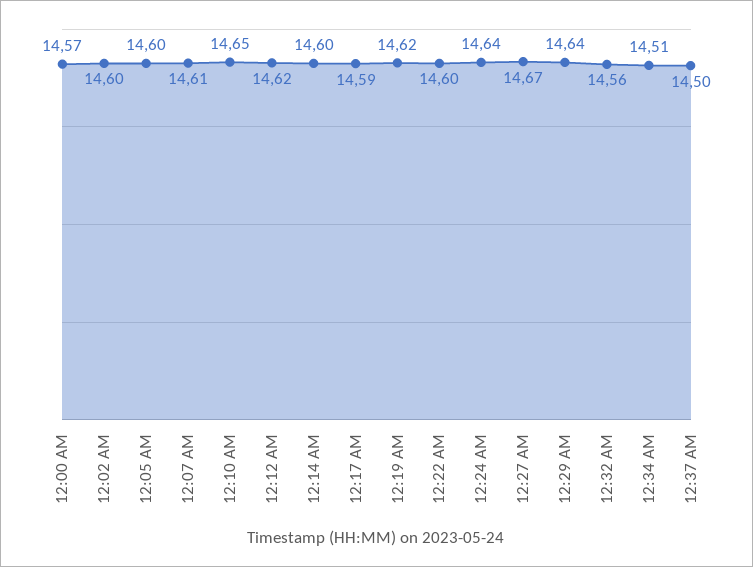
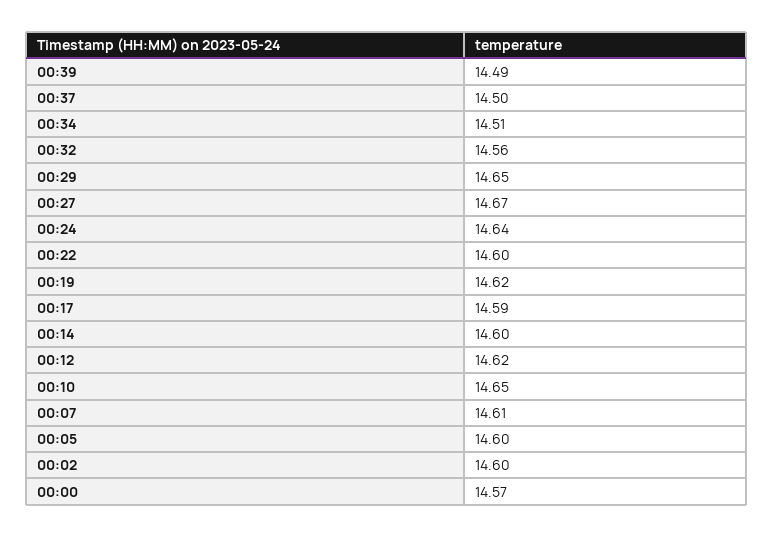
12:29 AM: 14.64 -> 14.65
00:39: none -> 14.49

